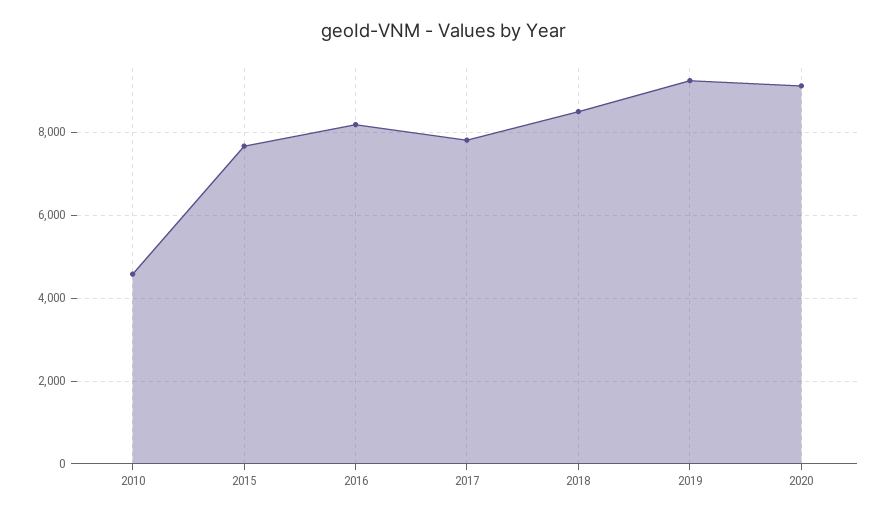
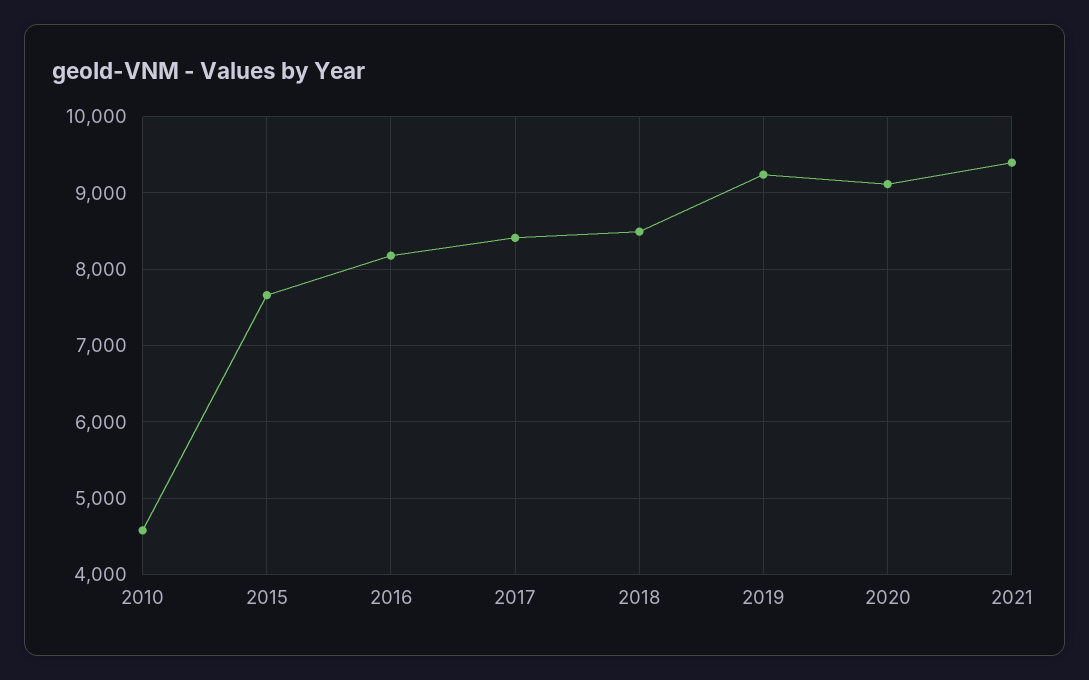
2017: 7800 -> 8400
2021: none -> 9400

